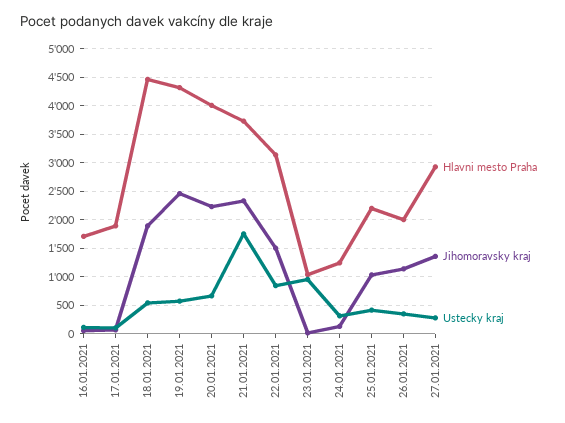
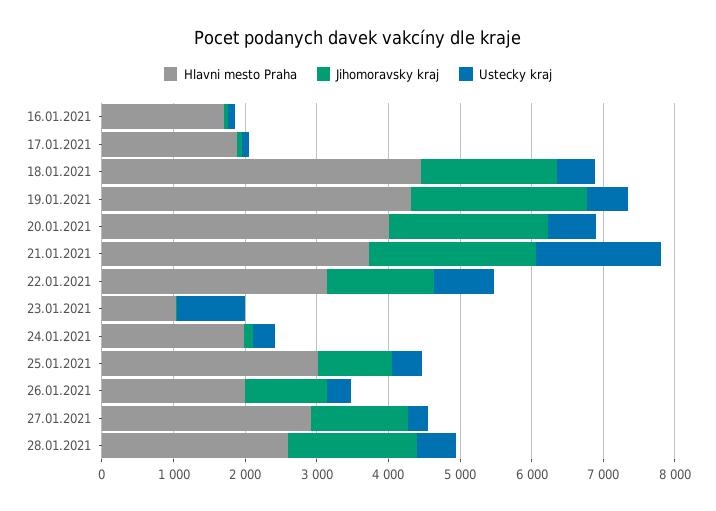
Hlavni mesto Praha, 24.01.2021: 1250 -> 2000
Hlavni mesto Praha, 25.01.2021: 2250 -> 3000
Hlavni mesto Praha, 28.01.2021: none -> 2600
Jihomoravsky kraj, 28.01.2021: none -> 1800
Ustecky kraj, 28.01.2021: none -> 600

